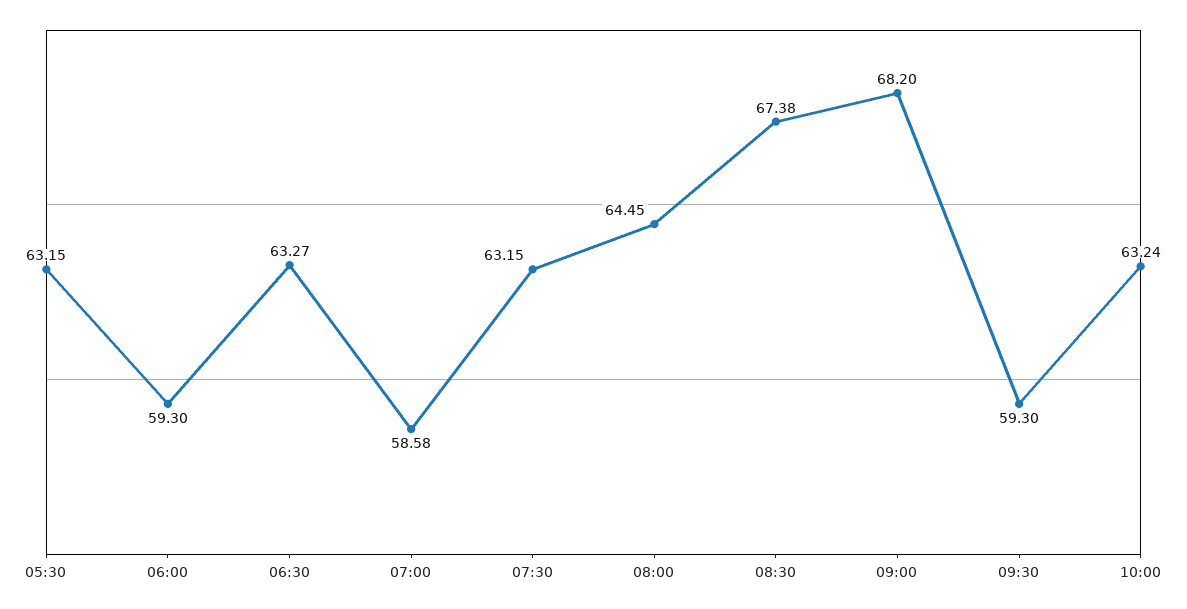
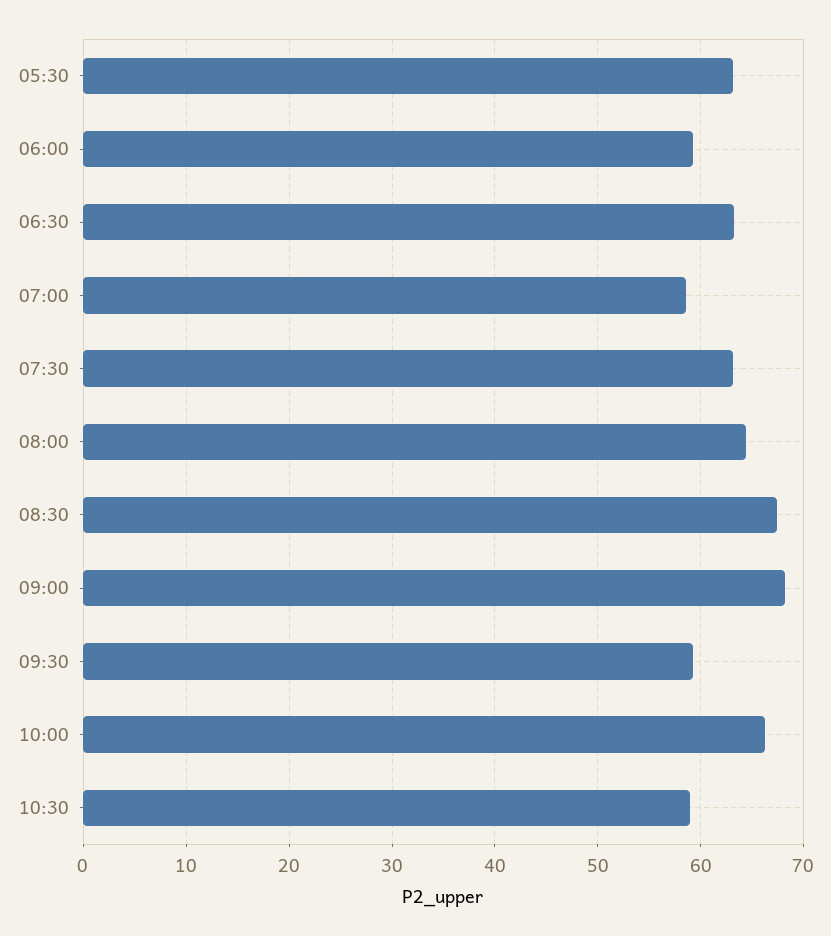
10:00: 63.24 -> 66
10:30: none -> 59

